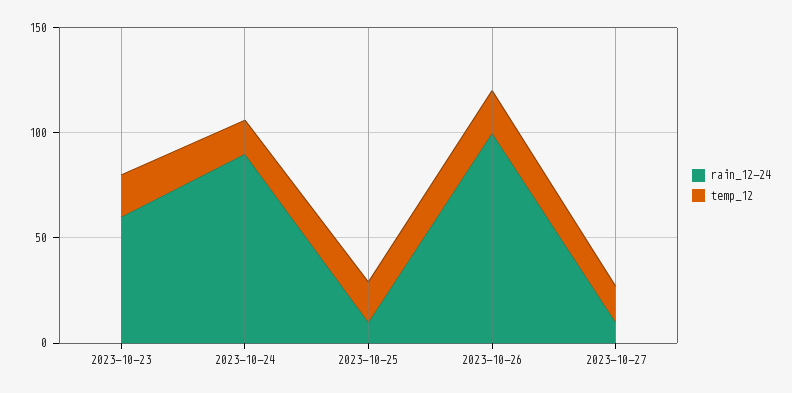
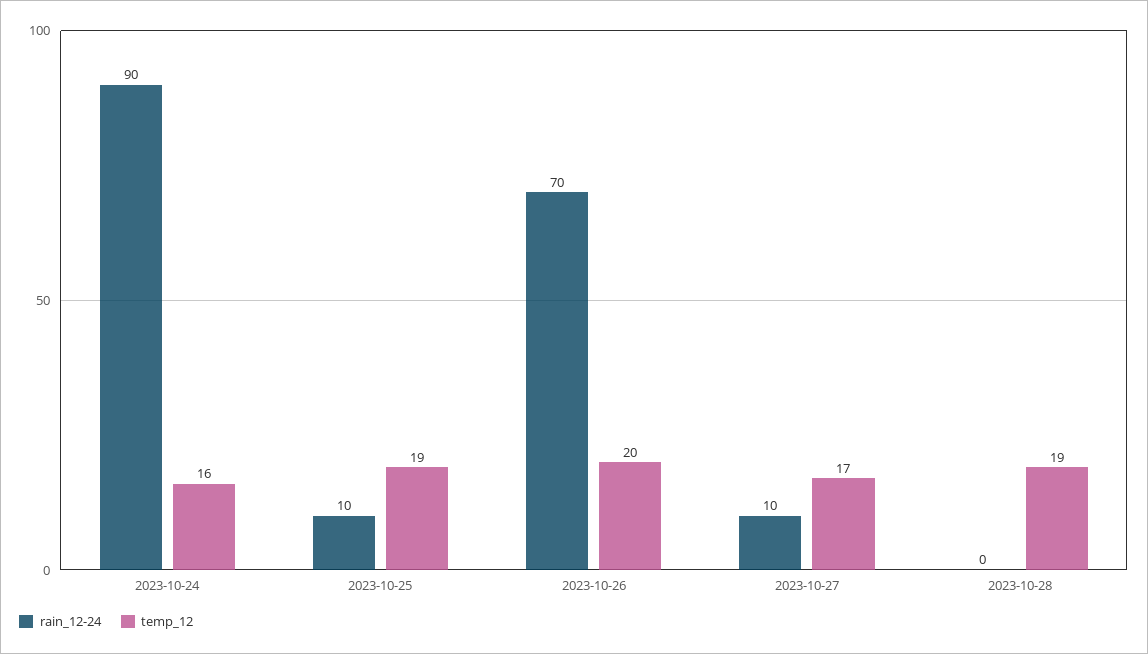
rain_12-24, 2023-10-23: 60 -> none
temp_12, 2023-10-23: 20 -> none
rain_12-24, 2023-10-26: 100 -> 70
rain_12-24, 2023-10-28: none -> 0
temp_12, 2023-10-28: none -> 19

